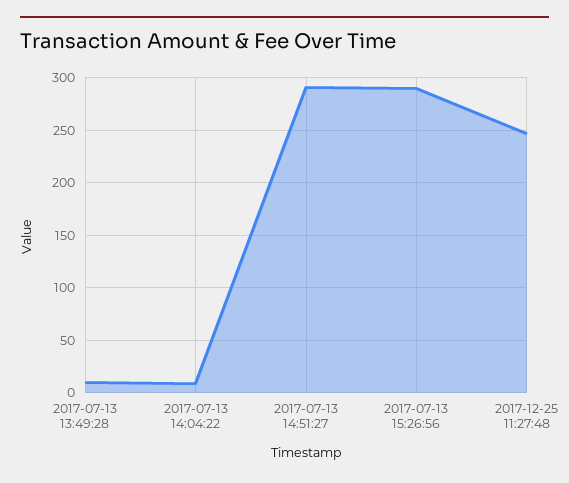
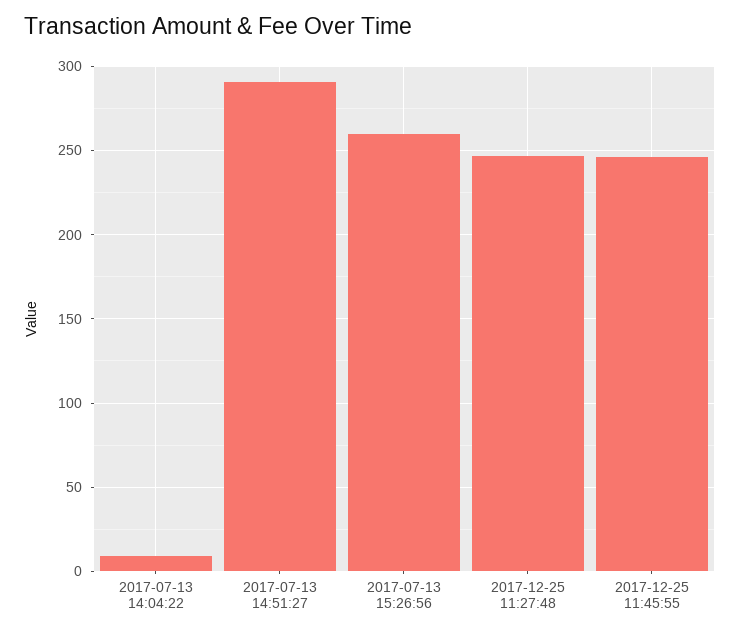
2017-07-13 13:49:28: 10 -> none
2017-07-13 15:26:56: 290 -> 260
2017-12-25 11:45:55: none -> 245

